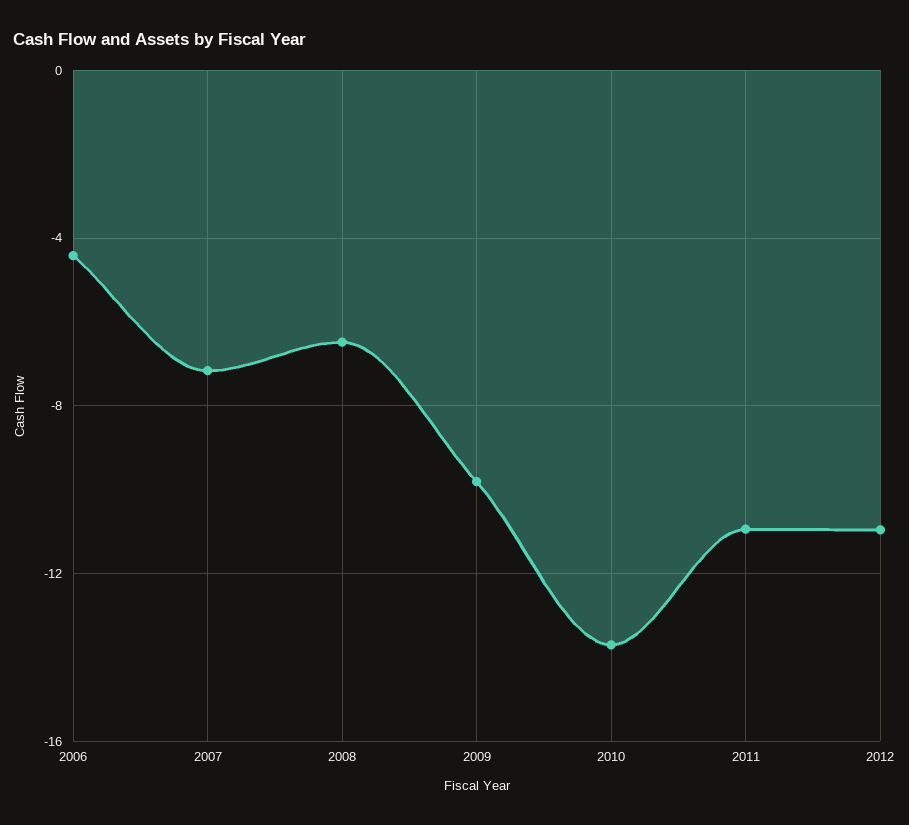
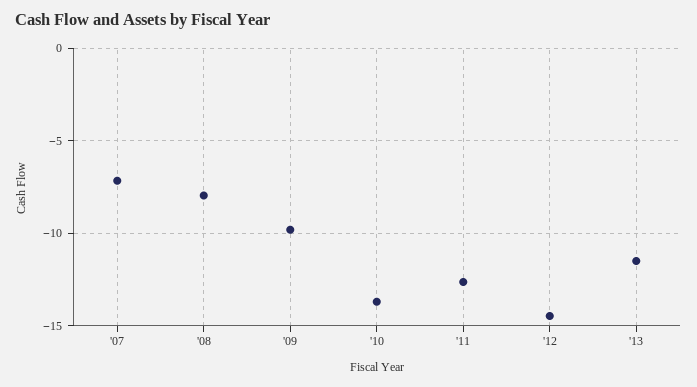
2006: -4.5 -> none
2008: -6.5 -> -8
2011: -11 -> -12.5
2012: -11 -> -14.5
'13: none -> -11.5

